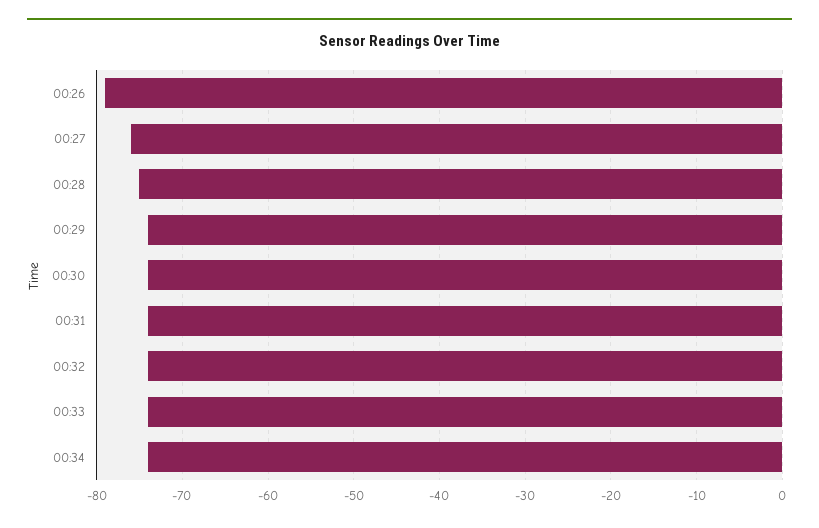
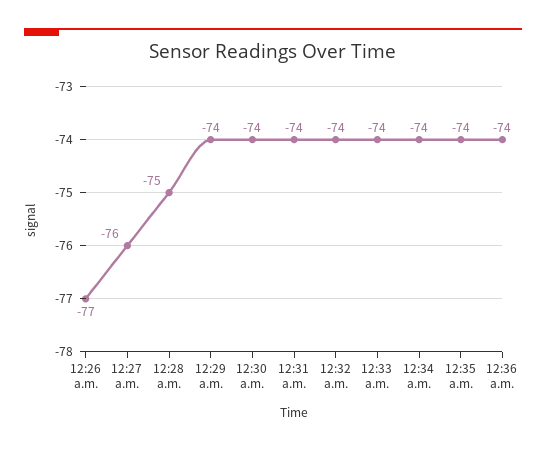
00:26: -79 -> -77
12:35 a.m.: none -> -74
12:36 a.m.: none -> -74

